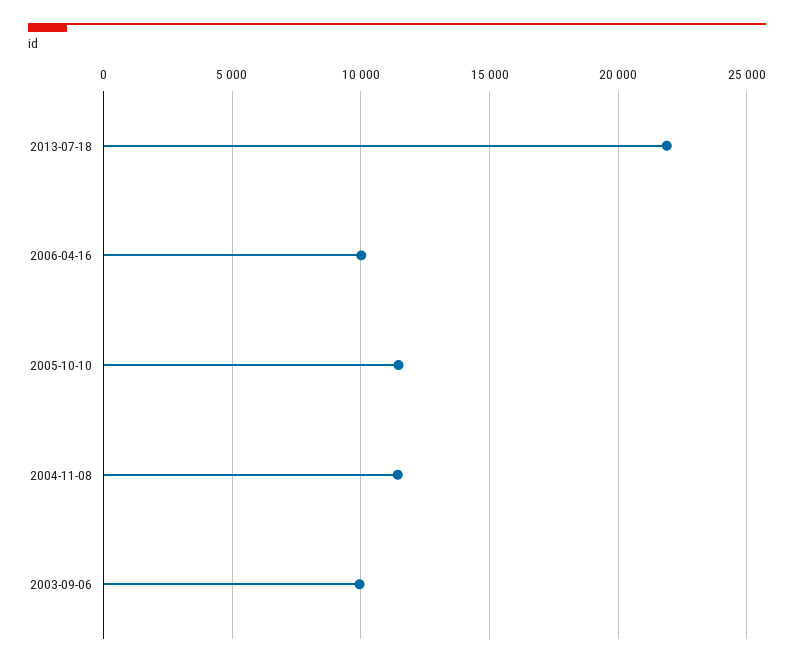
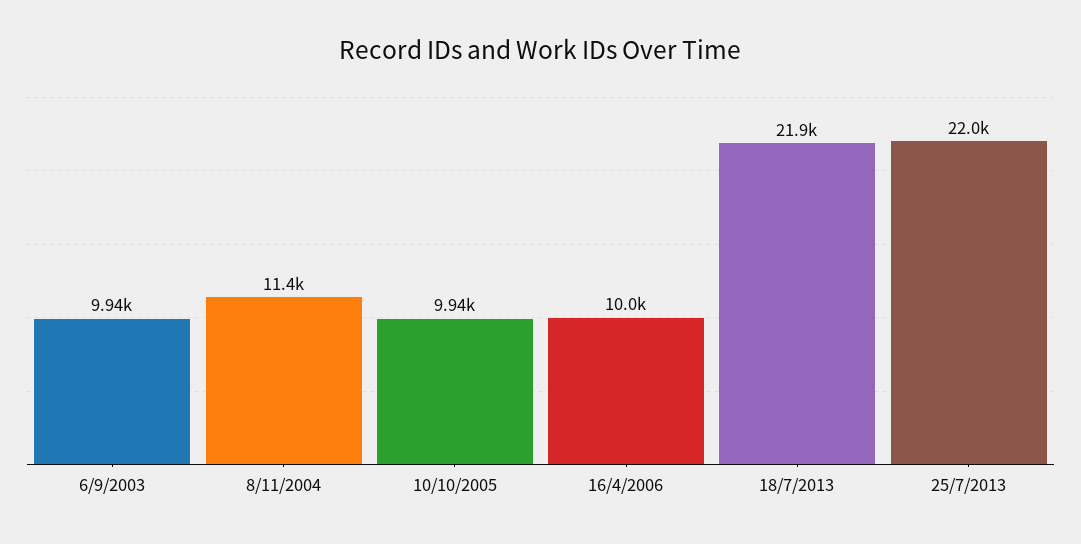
2005-10-10: 11500 -> 9940
25/7/2013: none -> 22000

